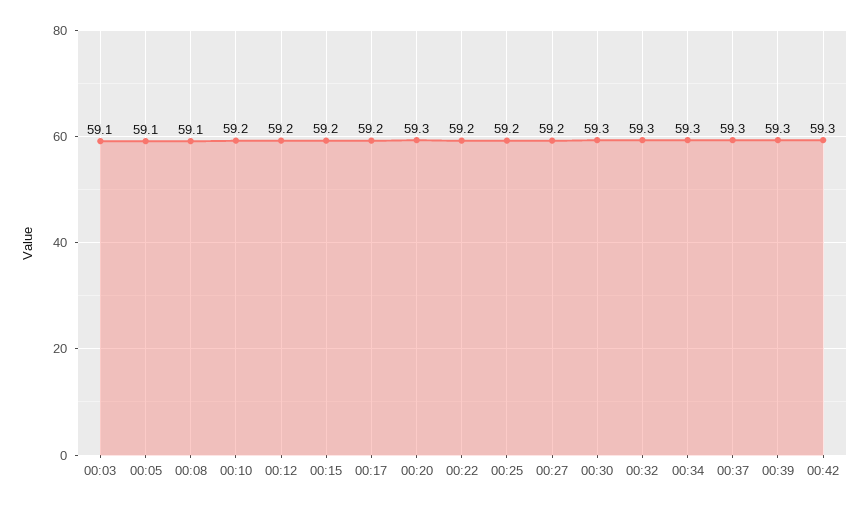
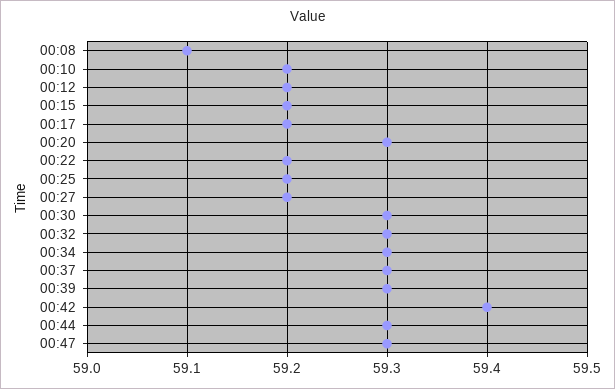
00:03: 59.1 -> none
00:05: 59.1 -> none
00:42: 59.3 -> 59.4
00:44: none -> 59.3
00:47: none -> 59.3

